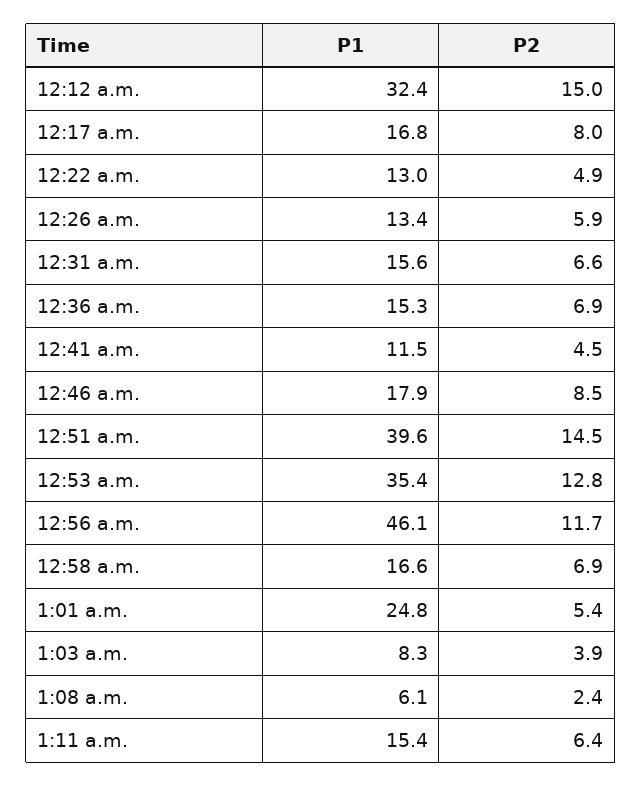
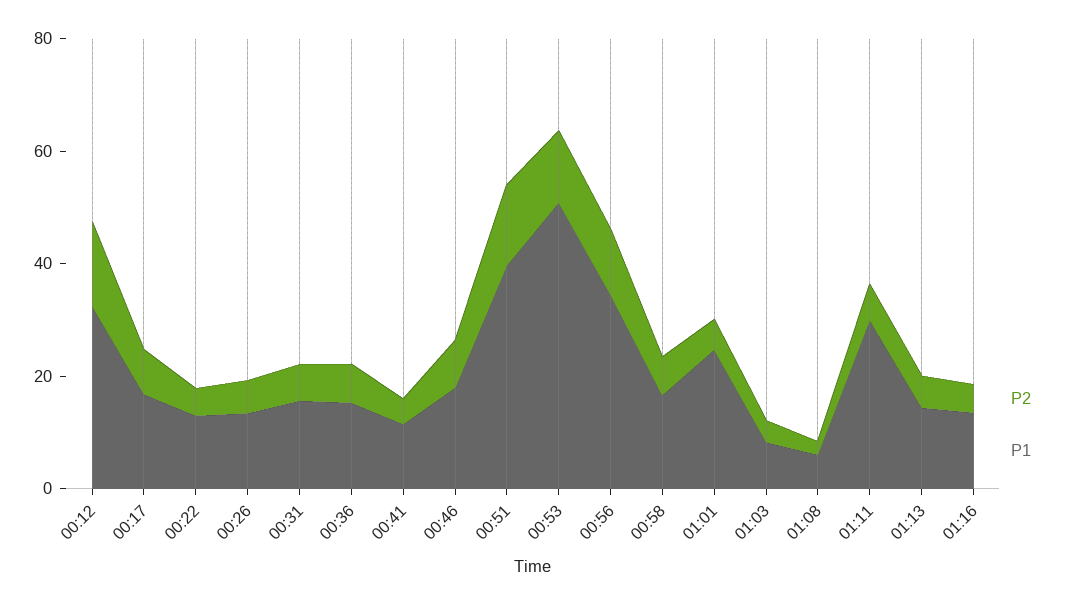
P1, 12:53 a.m.: 35.4 -> 50
P1, 12:56 a.m.: 46.1 -> 35
P1, 1:11 a.m.: 15.4 -> 30
P2, 01:13: none -> 5
P1, 01:13: none -> 15
P2, 01:16: none -> 5
P1, 01:16: none -> 15

